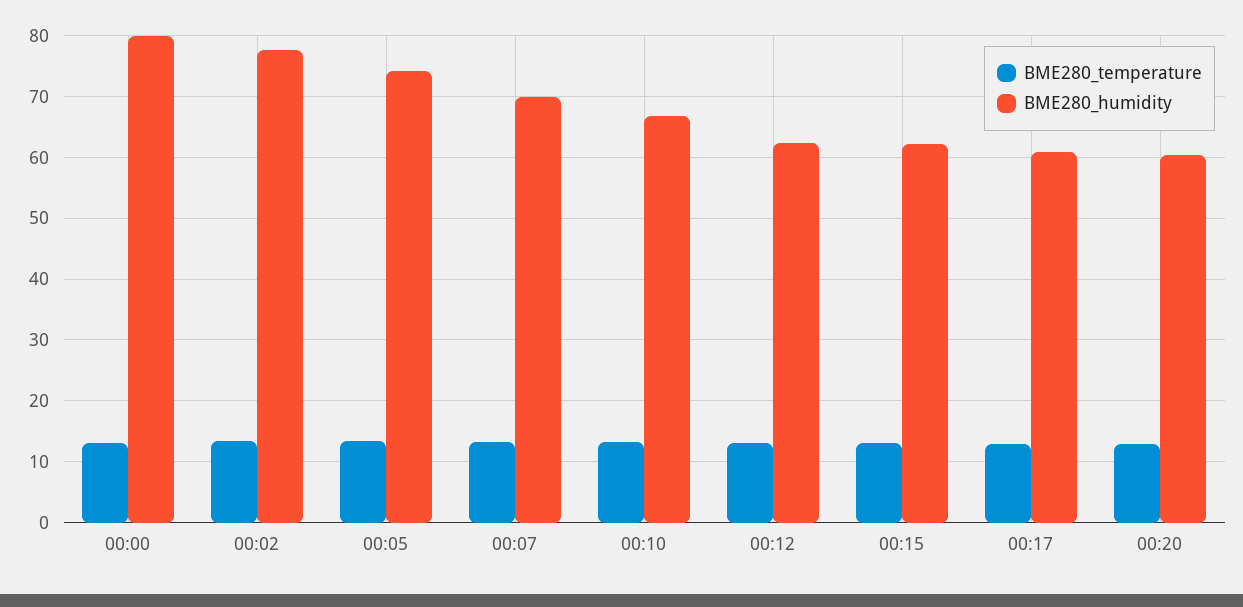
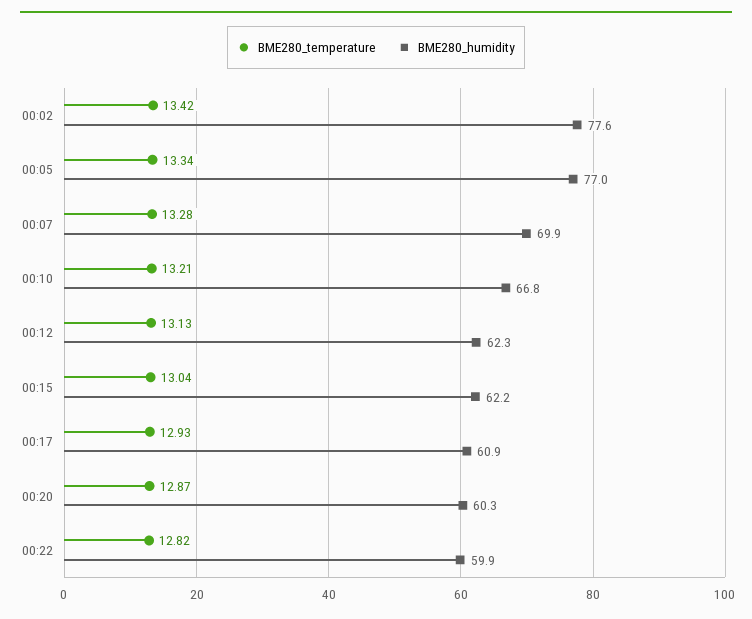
BME280_temperature, 00:00: 13 -> none
BME280_humidity, 00:00: 80 -> none
BME280_humidity, 00:05: 74 -> 77
BME280_temperature, 00:22: none -> 12.82
BME280_humidity, 00:22: none -> 59.9

